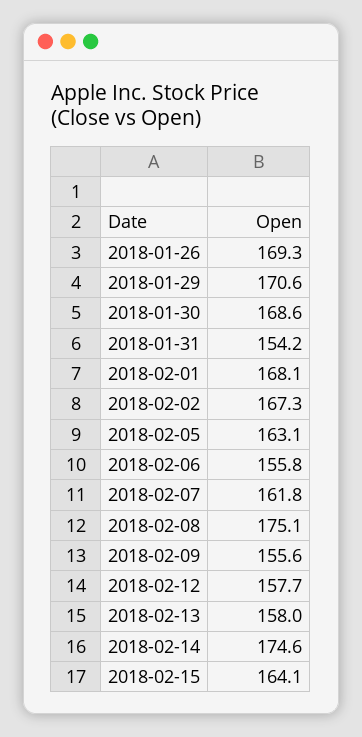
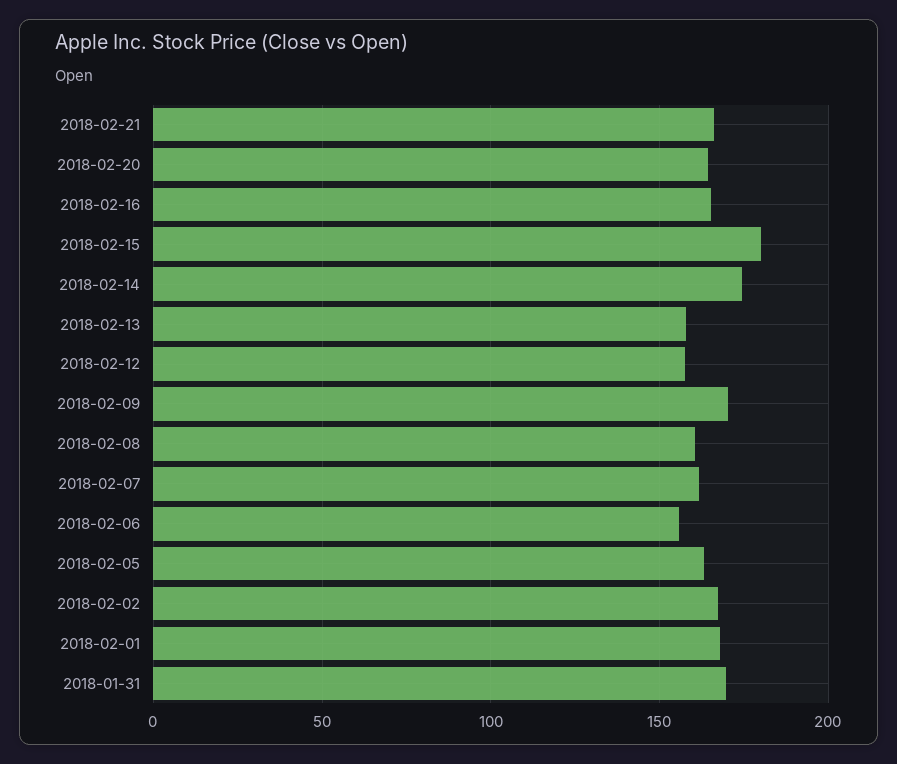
2018-01-26: 169.3 -> none
2018-01-29: 170.6 -> none
2018-01-30: 168.6 -> none
2018-01-31: 154.2 -> 170
2018-02-08: 175.1 -> 160
2018-02-09: 155.6 -> 170
2018-02-15: 164.1 -> 180
2018-02-21: none -> 165
2018-02-20: none -> 165
2018-02-16: none -> 165

